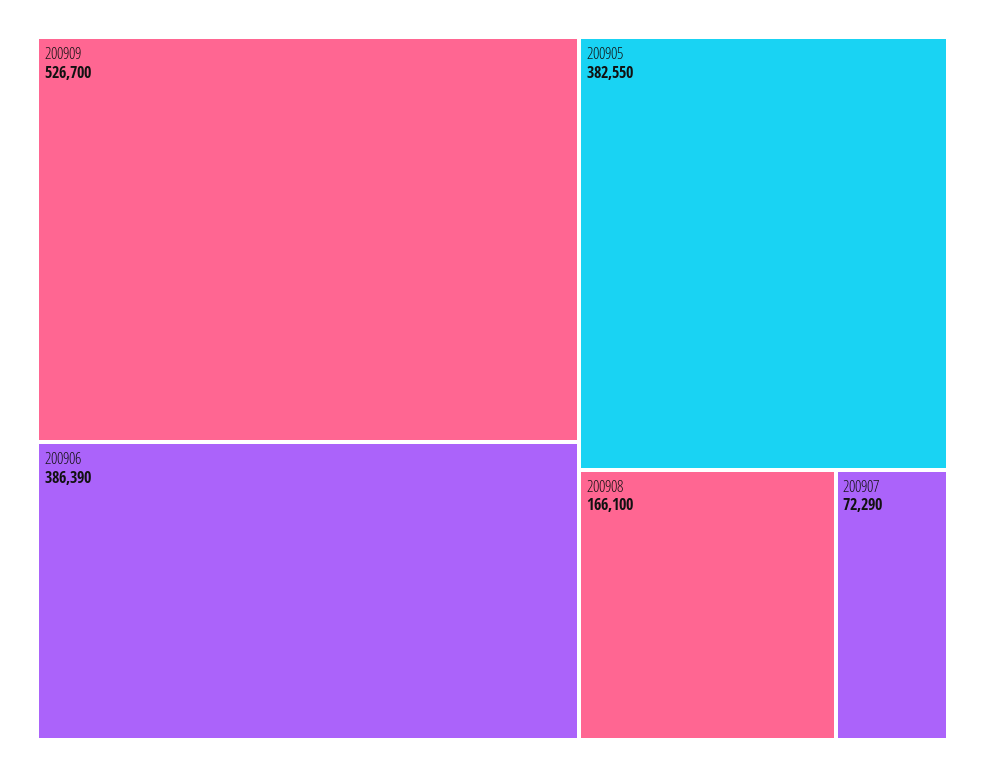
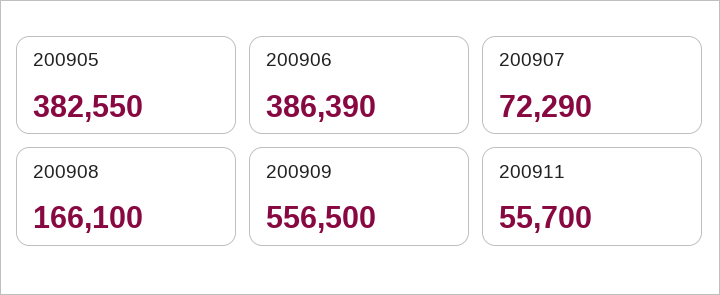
200909: 526700 -> 556500
200911: none -> 55700

